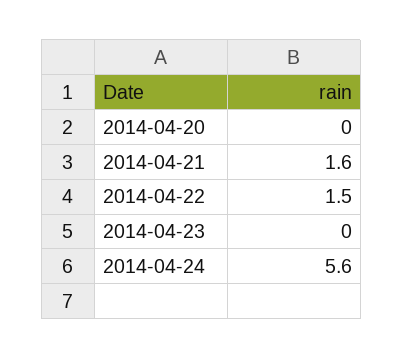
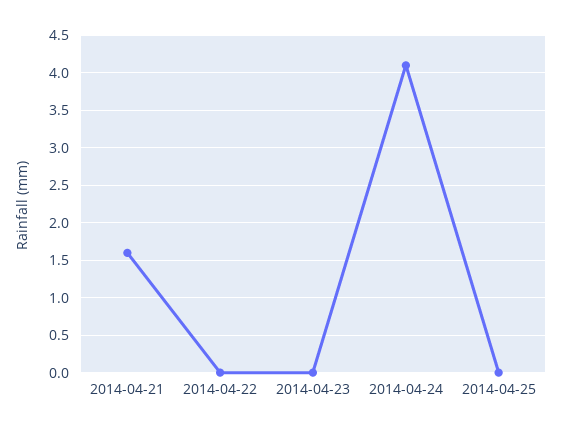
2014-04-20: 0 -> none
2014-04-22: 1.5 -> 0
2014-04-24: 5.6 -> 4.1
2014-04-25: none -> 0

